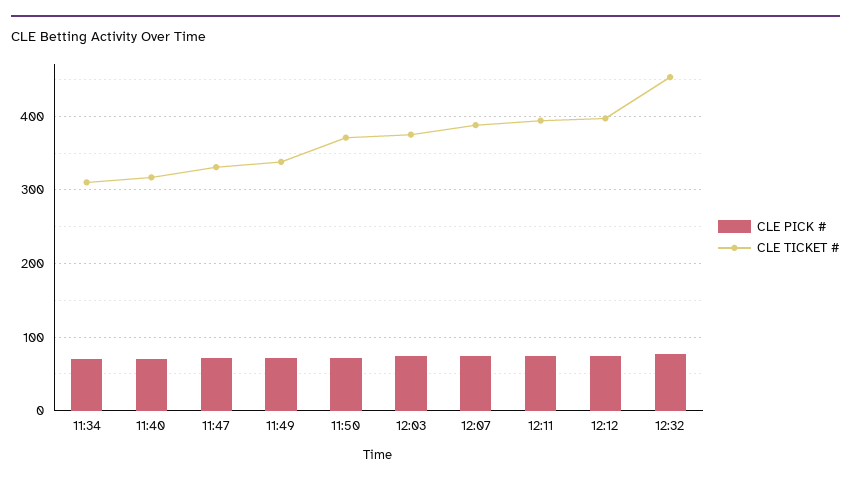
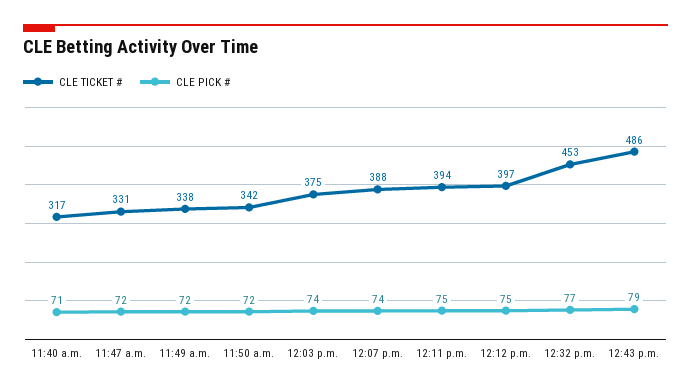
CLE PICK #, 11:34: 70 -> none
CLE TICKET #, 11:34: 310 -> none
CLE TICKET #, 11:50: 370 -> 342
CLE TICKET #, 12:43 p.m.: none -> 486
CLE PICK #, 12:43 p.m.: none -> 79

